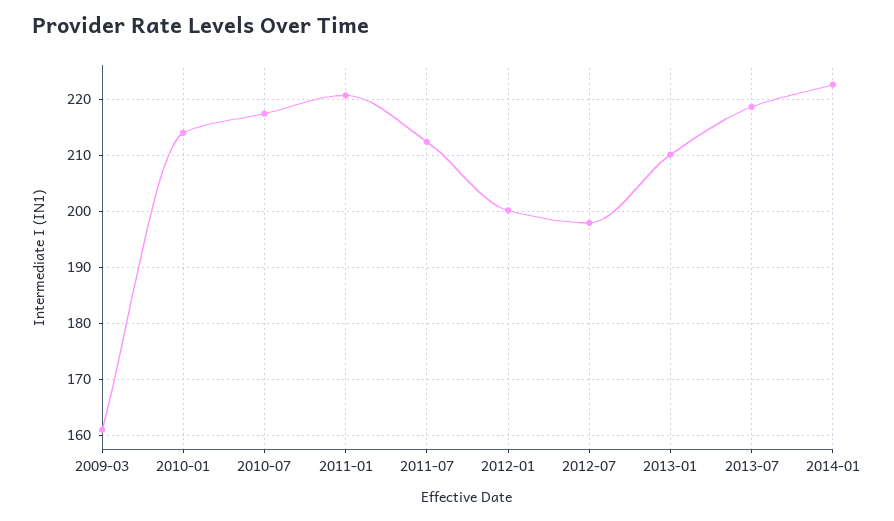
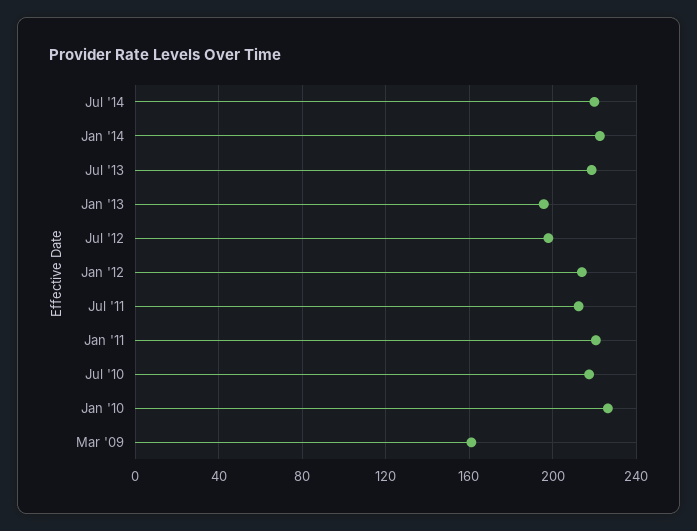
2010-01: 214 -> 225
2012-01: 200 -> 215
2013-01: 210 -> 195
Jul '14: none -> 220

